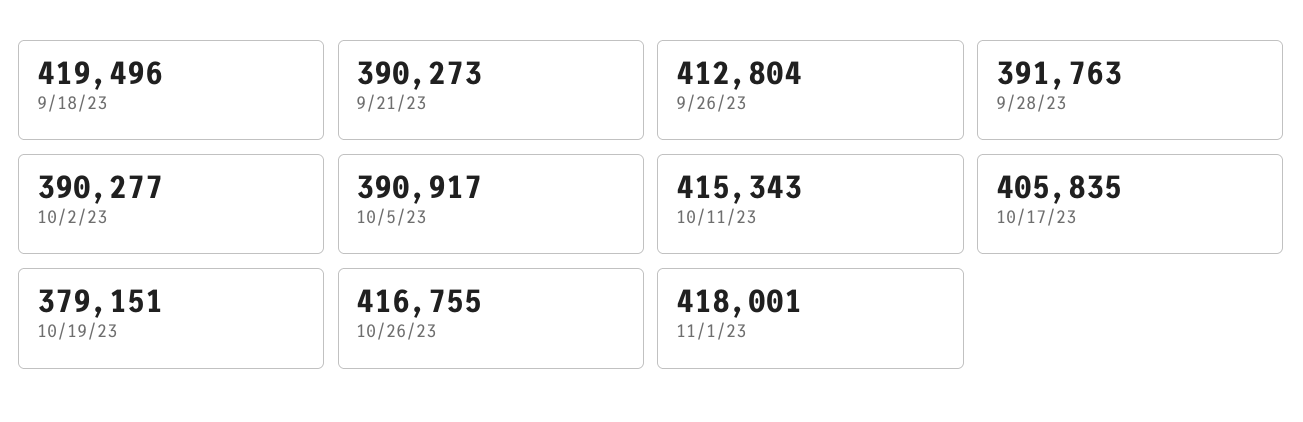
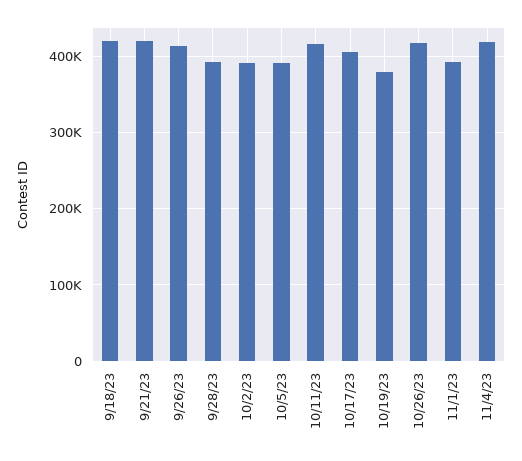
9/21/23: 390273 -> 420000
11/1/23: 418001 -> 390000
11/4/23: none -> 420000

